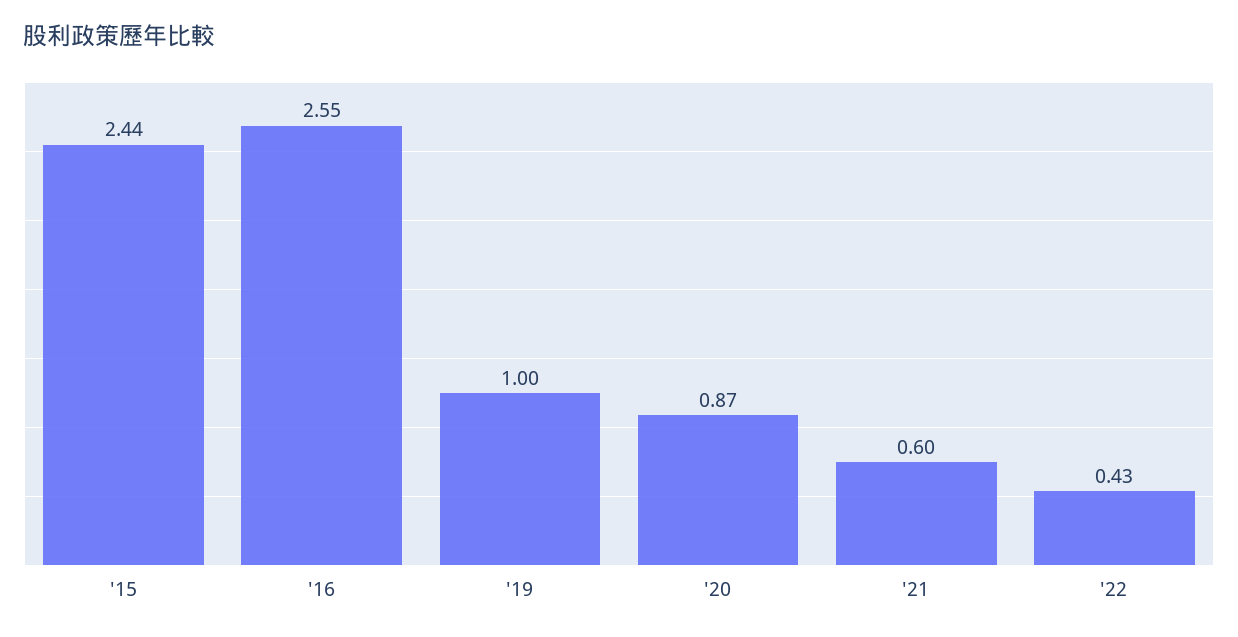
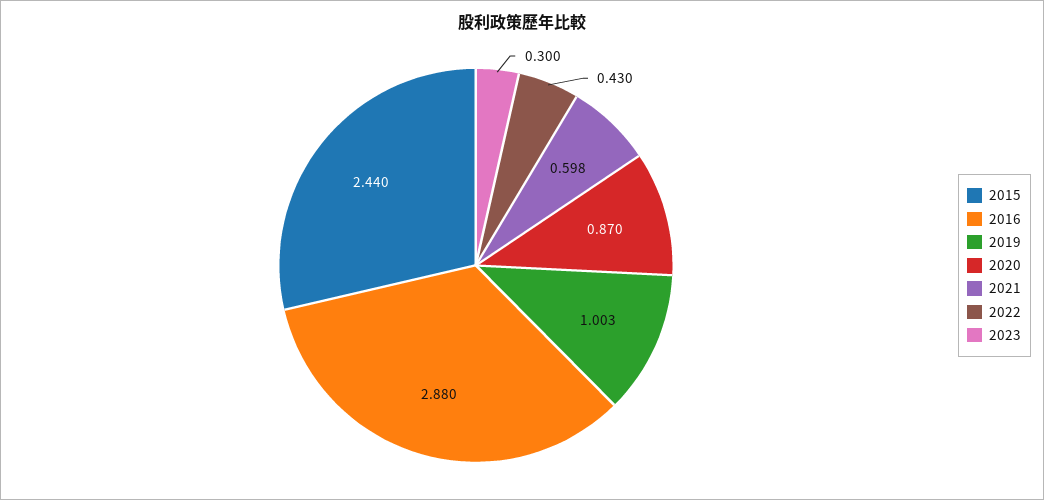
'16: 2.55 -> 2.88
2023: none -> 0.3

